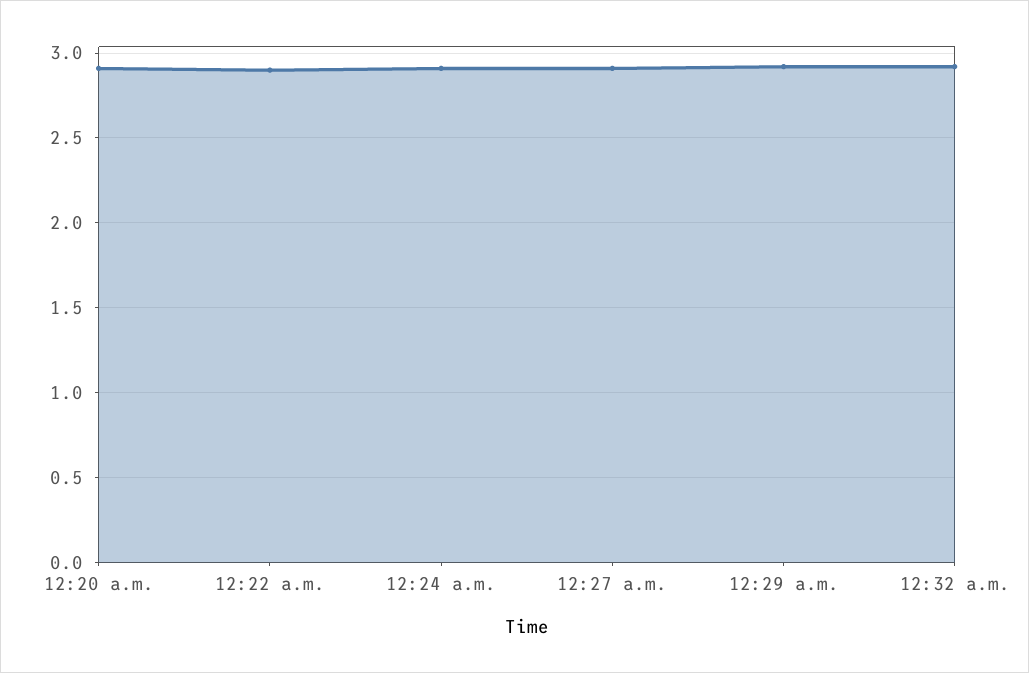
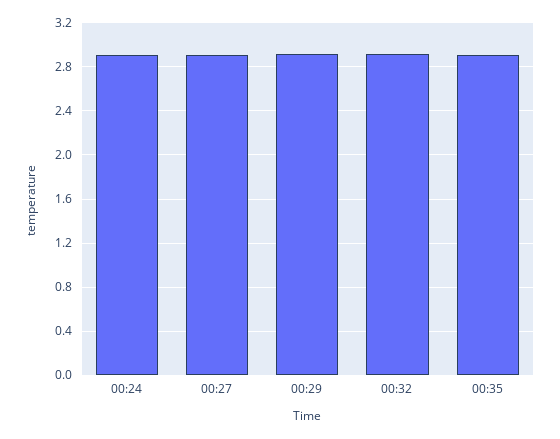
12:20 a.m.: 2.9 -> none
12:22 a.m.: 2.9 -> none
00:35: none -> 2.9

